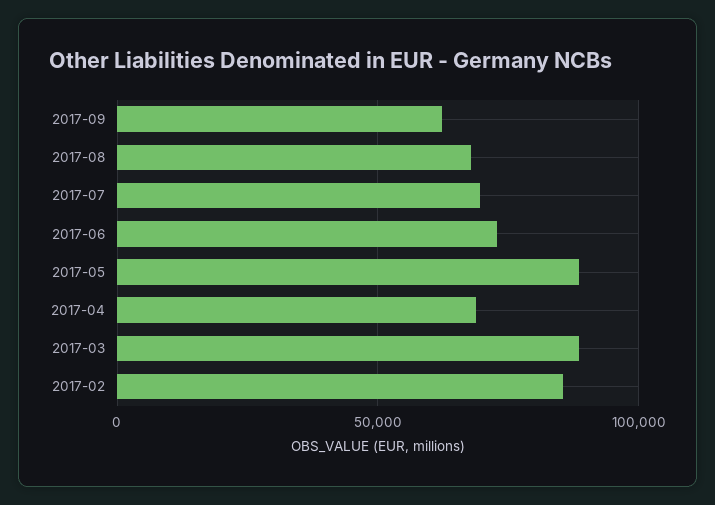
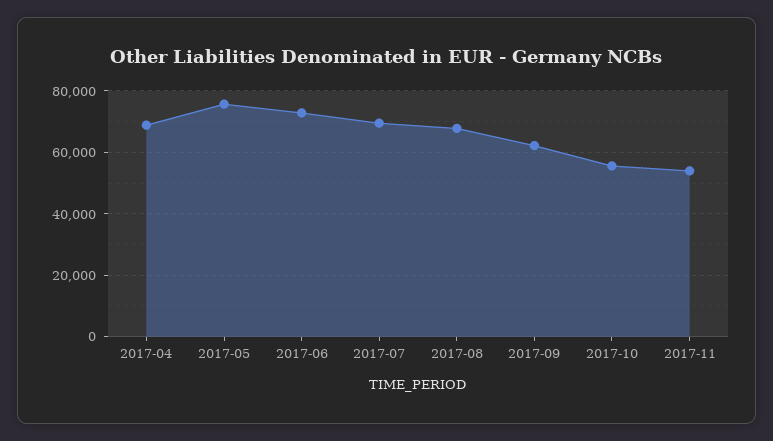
2017-05: 90000 -> 76000
2017-03: 90000 -> none
2017-02: 85000 -> none
2017-10: none -> 56000
2017-11: none -> 54000

